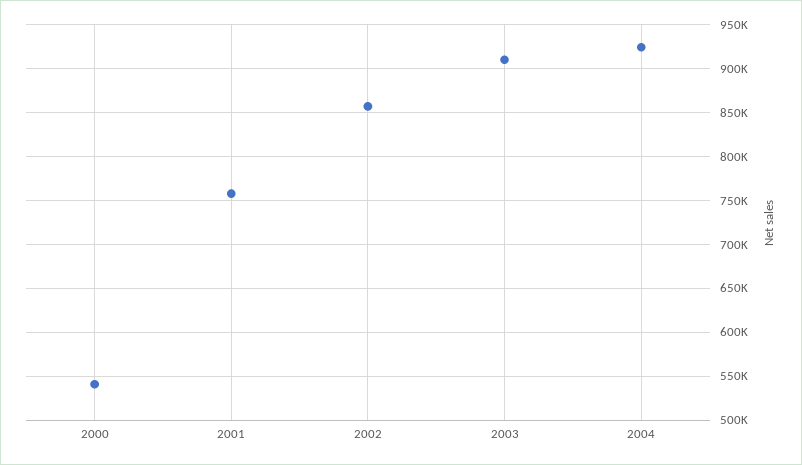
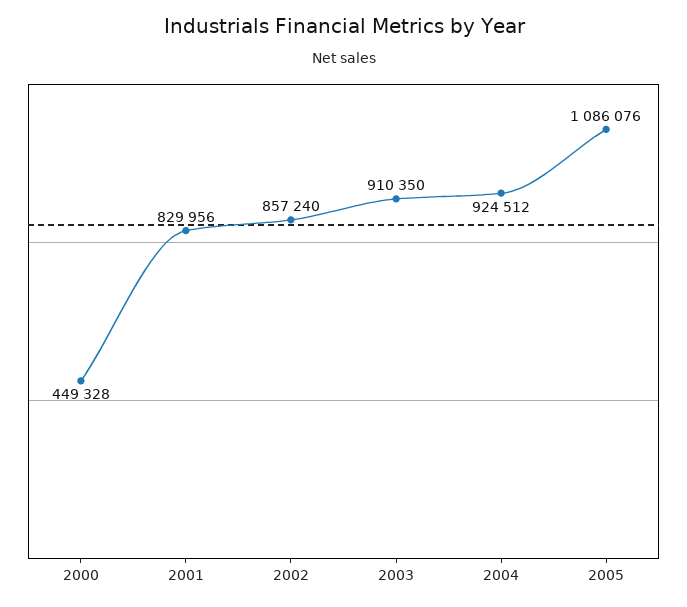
2000: 540000 -> 449328
2001: 760000 -> 829956
2005: none -> 1086076

